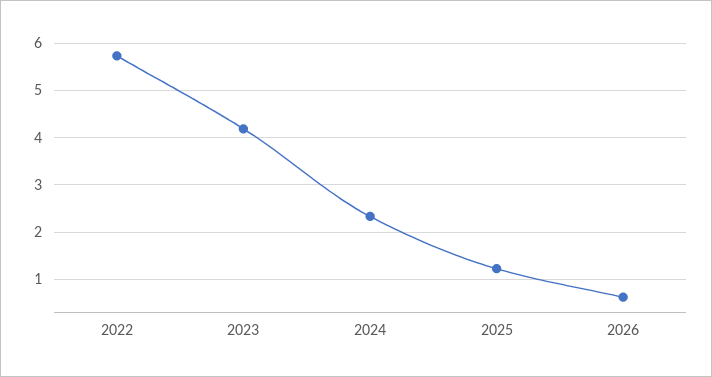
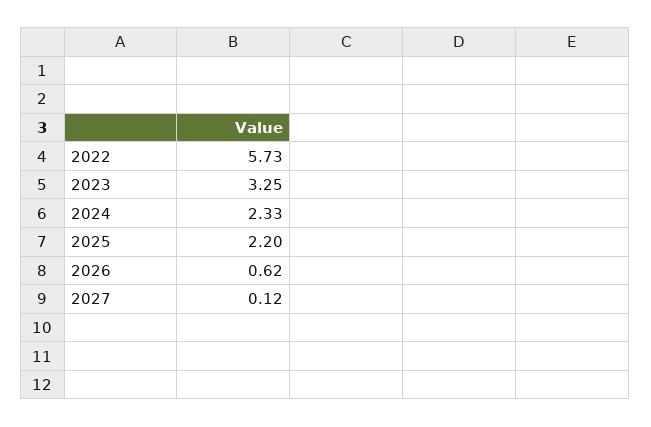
2023: 4.2 -> 3.25
2025: 1.2 -> 2.2
2027: none -> 0.12

